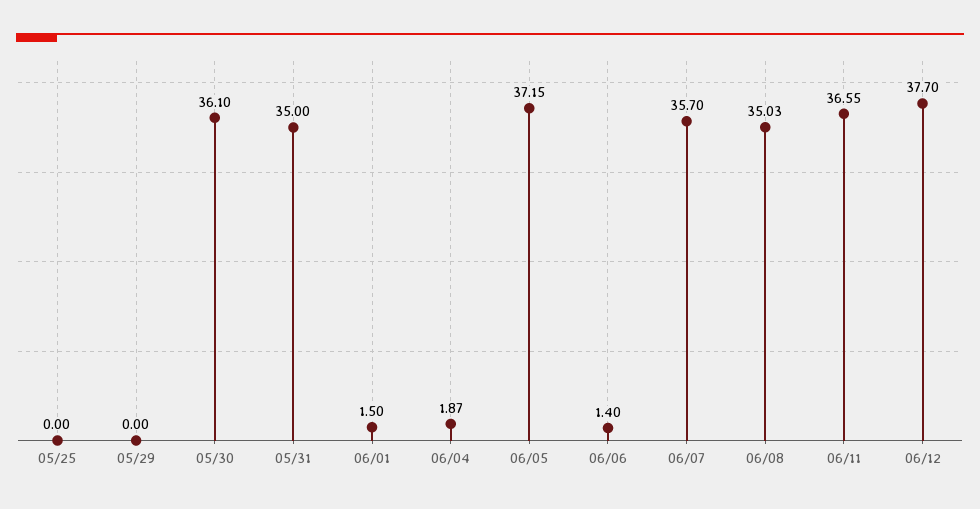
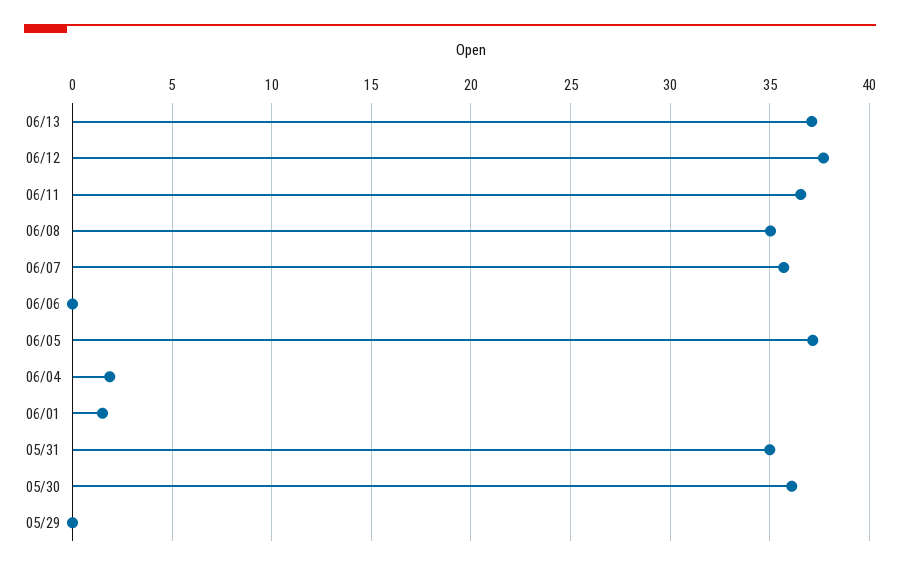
05/25: 0 -> none
06/06: 1.4 -> 0
06/13: none -> 37

